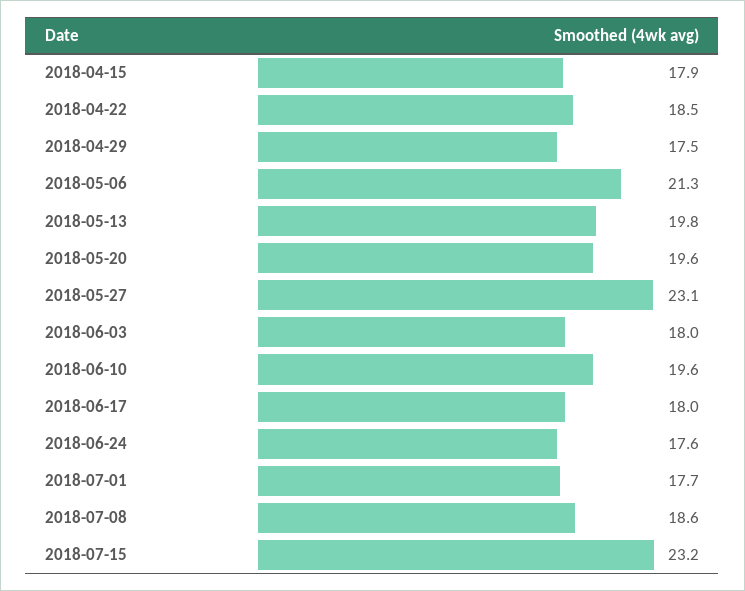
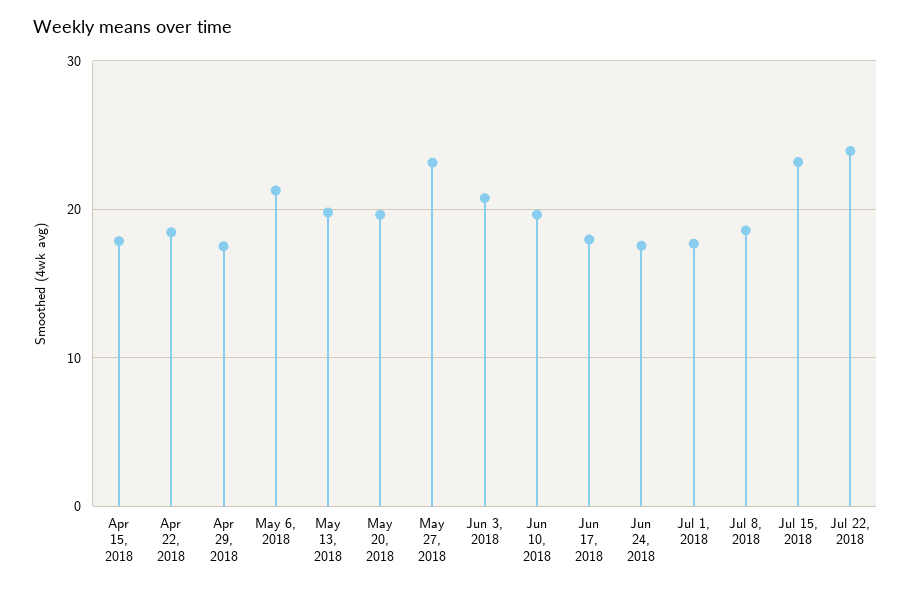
2018-06-03: 18 -> 21
Jul 22, 2018: none -> 24

